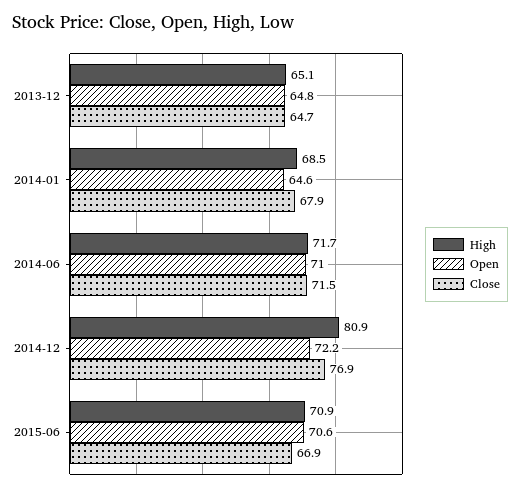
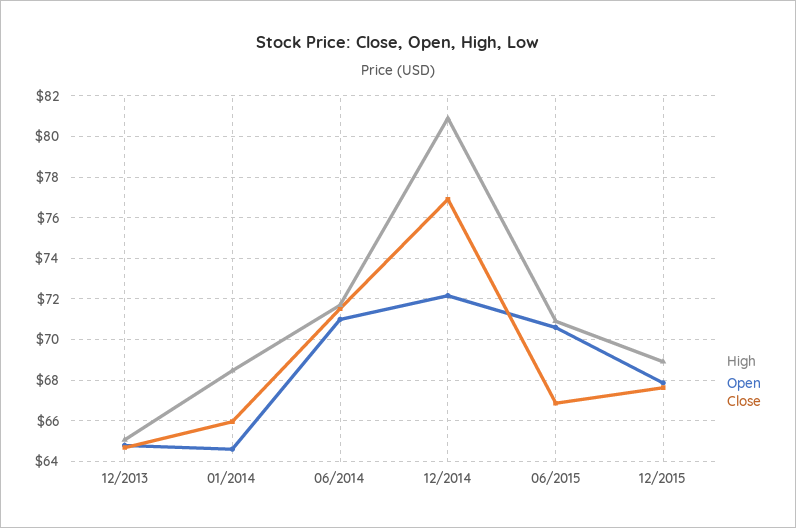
Close, 2014-01: 67.9 -> 66
High, 12/2015: none -> 69
Open, 12/2015: none -> 68
Close, 12/2015: none -> 67.5

